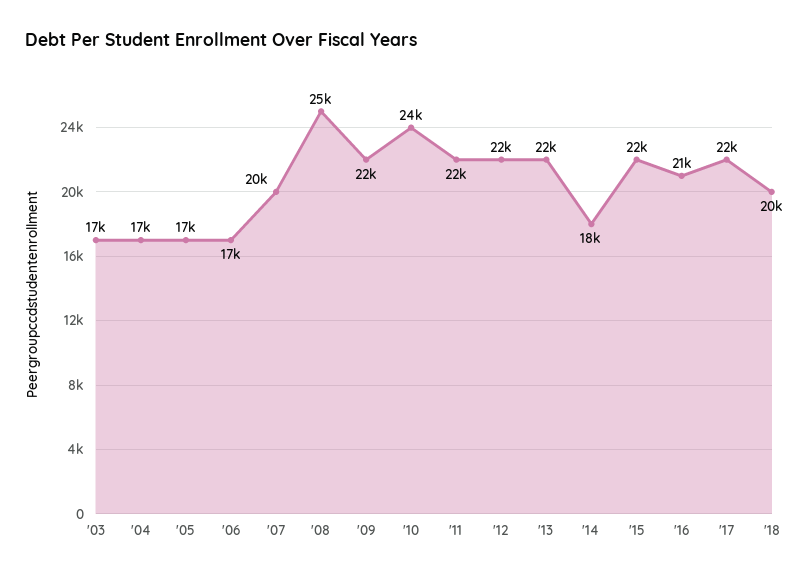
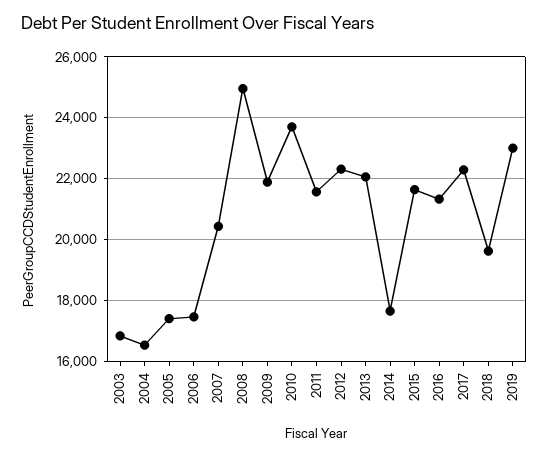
2019: none -> 23000

